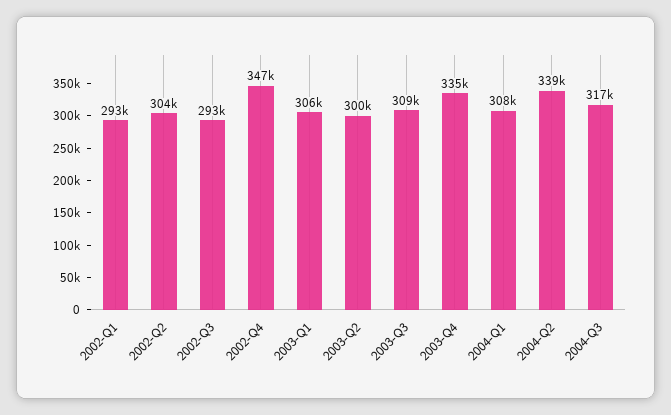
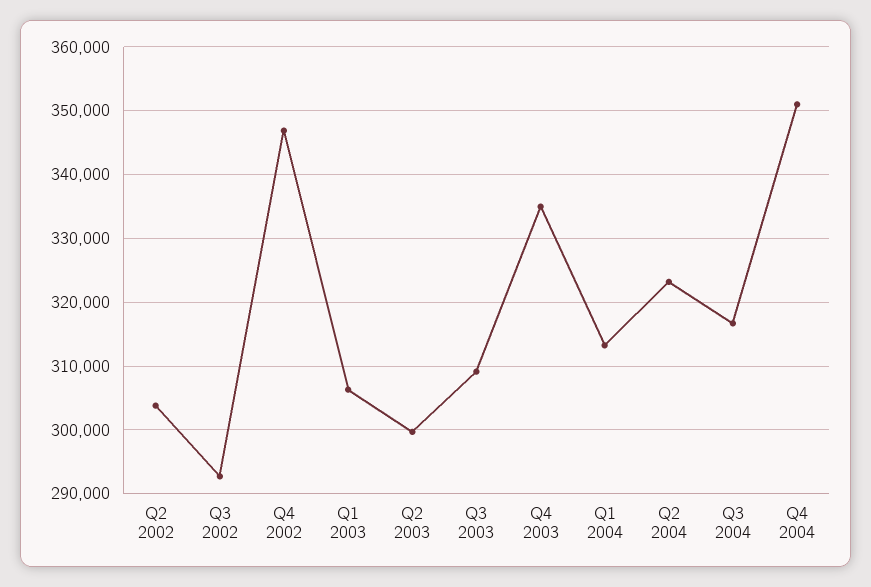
2002-Q1: 293000 -> none
2004-Q1: 308000 -> 313000
2004-Q2: 339000 -> 323000
Q4 2004: none -> 351000

